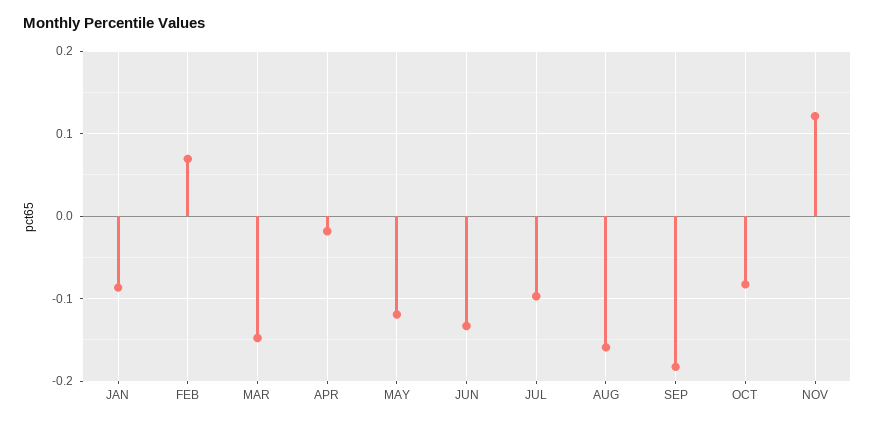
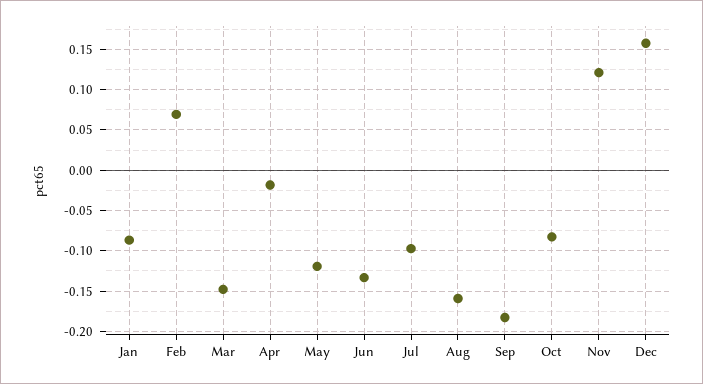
Dec: none -> 0.16

